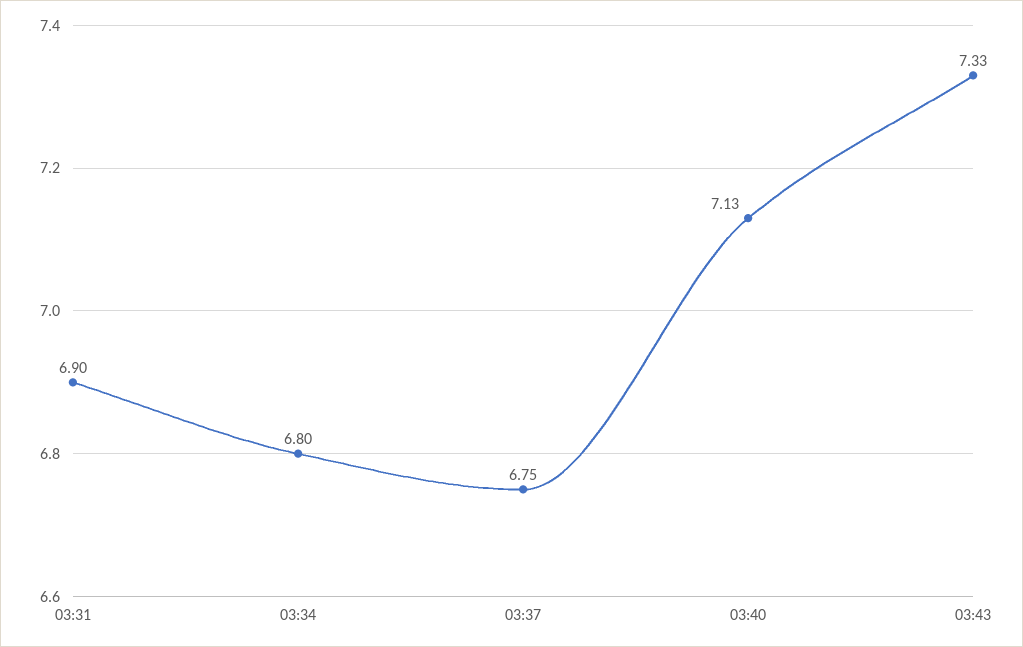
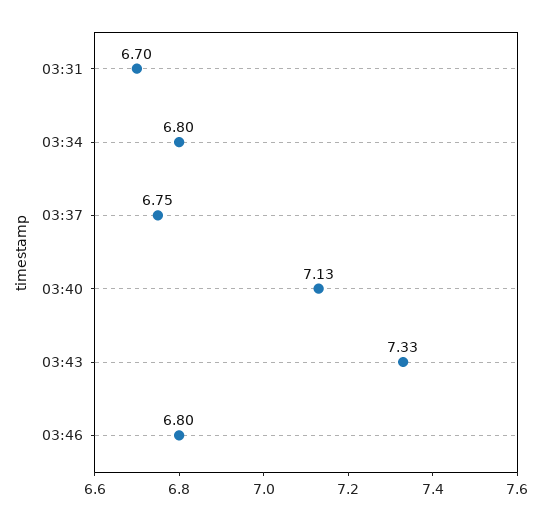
03:31: 6.9 -> 6.7
03:46: none -> 6.8

